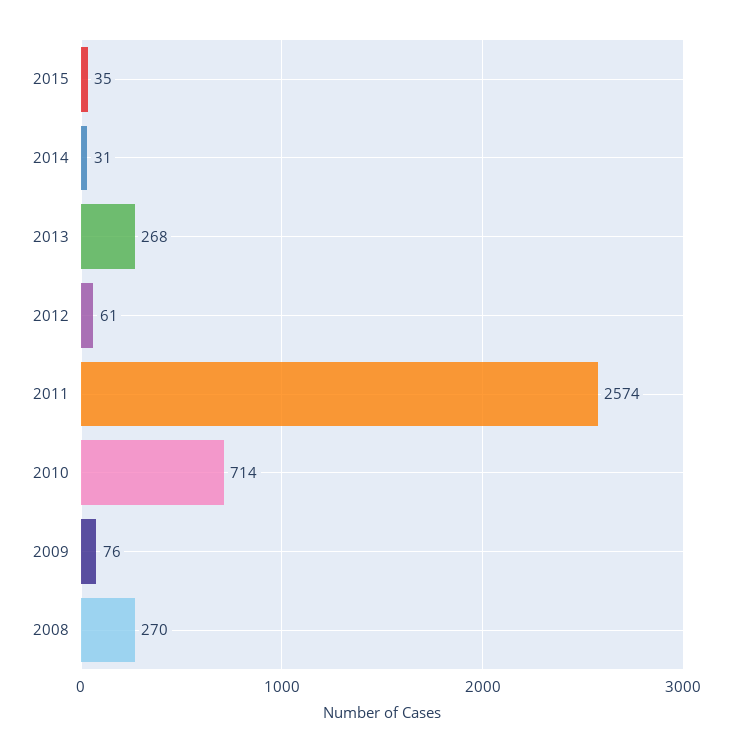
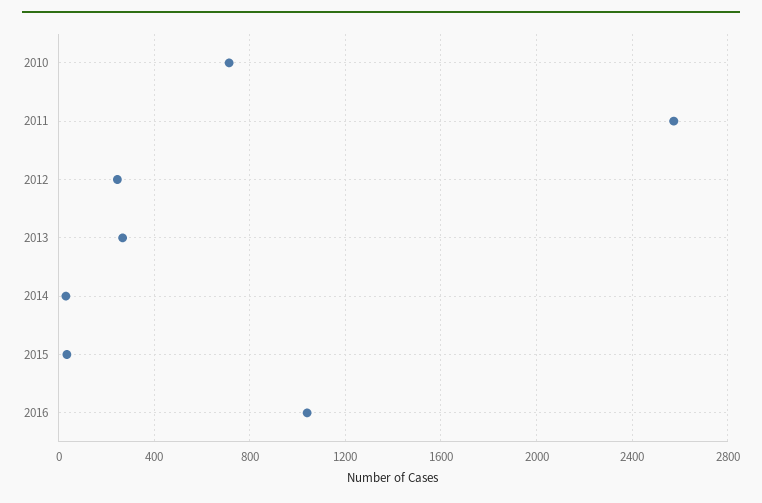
2012: 61 -> 250
2009: 76 -> none
2008: 270 -> none
2016: none -> 1050

